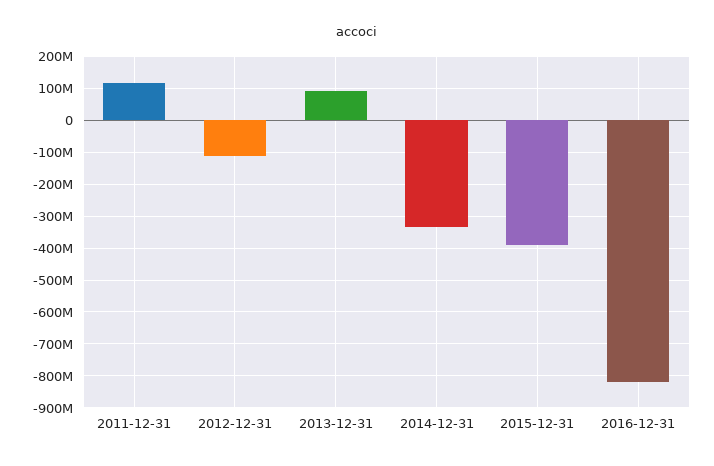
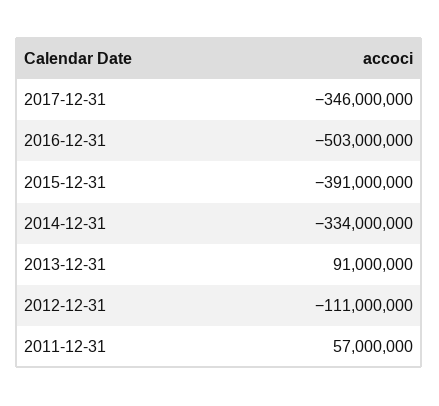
2011-12-31: 120000000 -> 57000000
2016-12-31: -820000000 -> -503000000
2017-12-31: none -> -346000000

